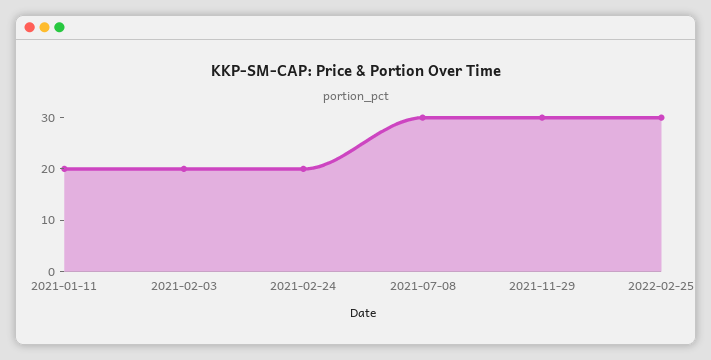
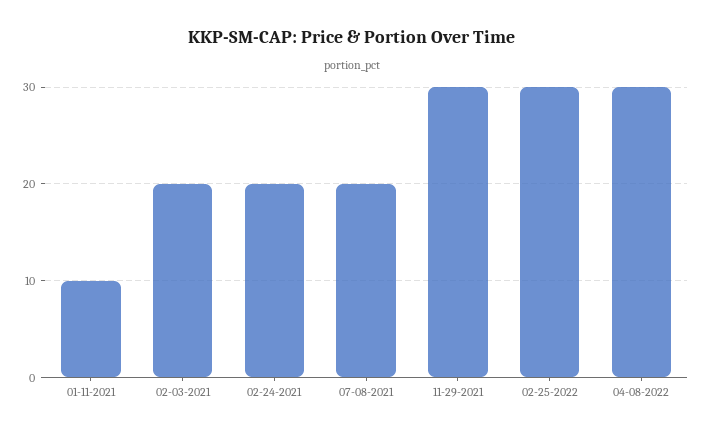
2021-01-11: 20 -> 10
2021-07-08: 30 -> 20
04-08-2022: none -> 30

